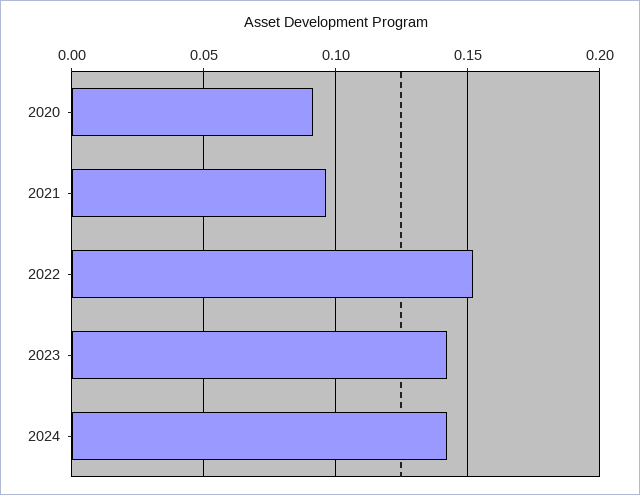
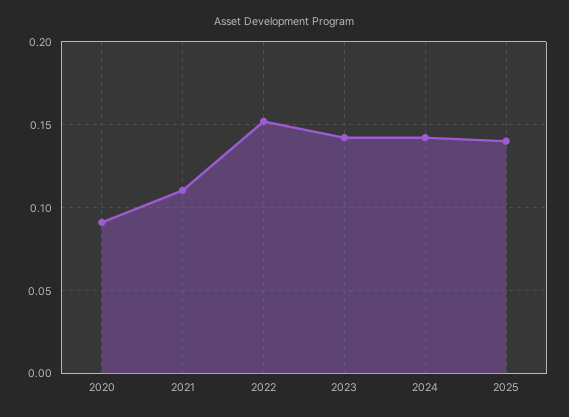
2021: 0.095 -> 0.11
2025: none -> 0.14

